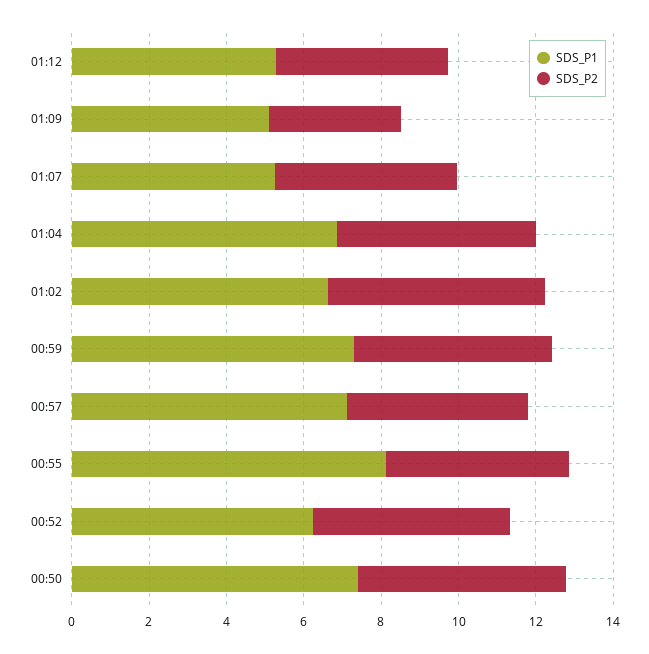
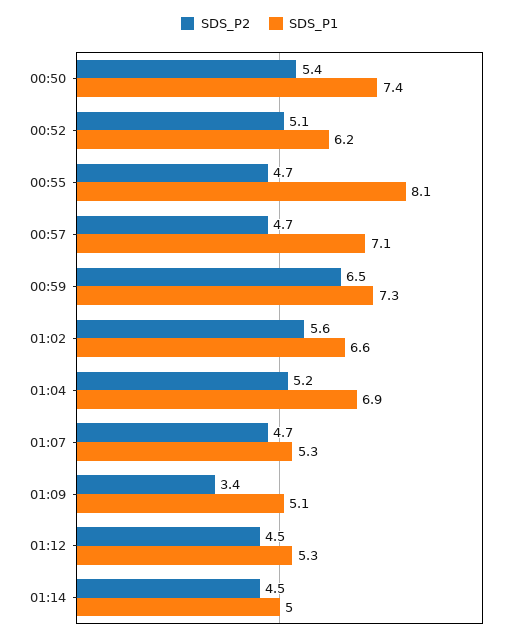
SDS_P2, 00:59: 5 -> 6.5
SDS_P2, 01:14: none -> 4.5
SDS_P1, 01:14: none -> 5

